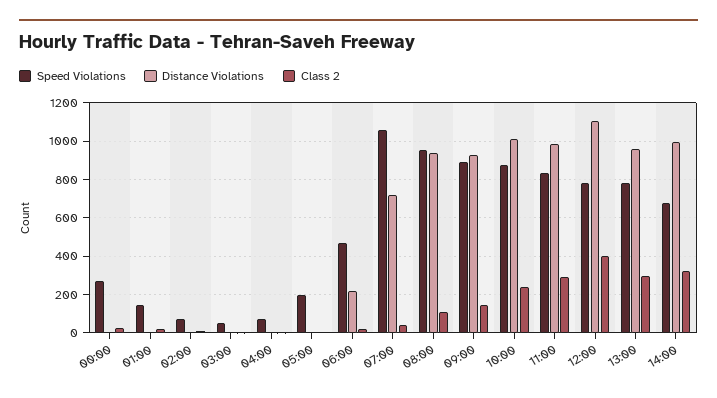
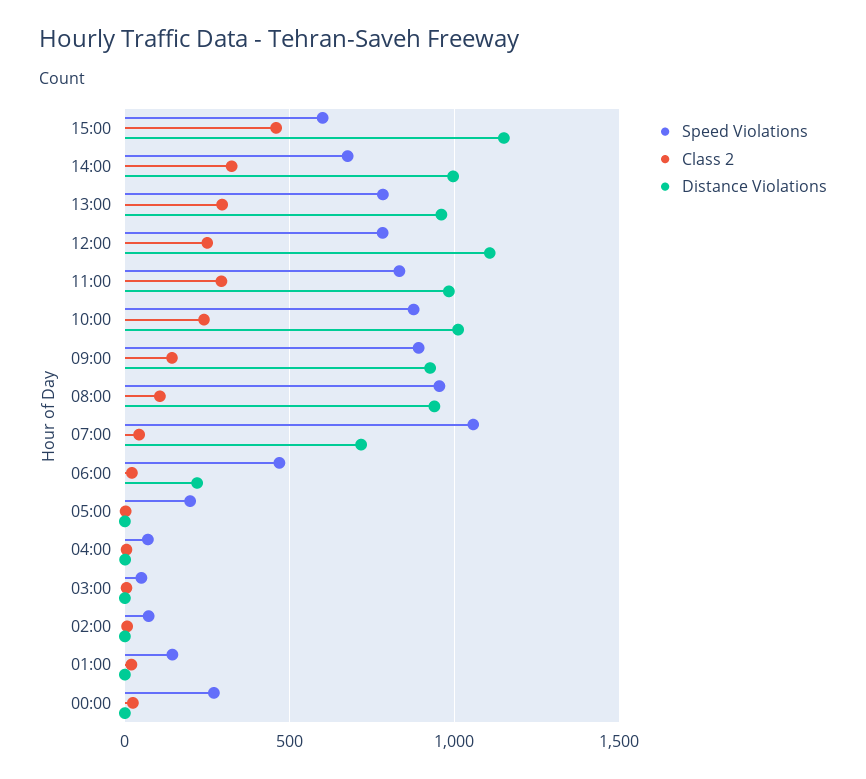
Class 2, 12:00: 400 -> 250
Speed Violations, 15:00: none -> 600
Class 2, 15:00: none -> 450
Distance Violations, 15:00: none -> 1150

